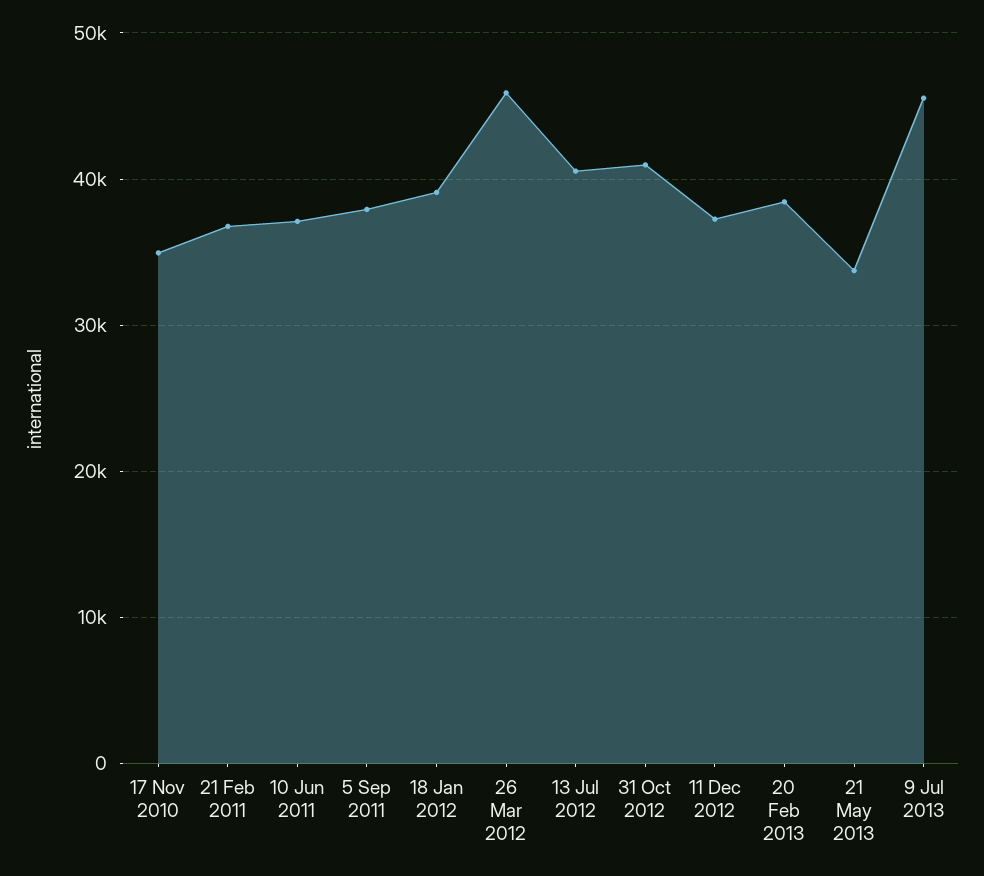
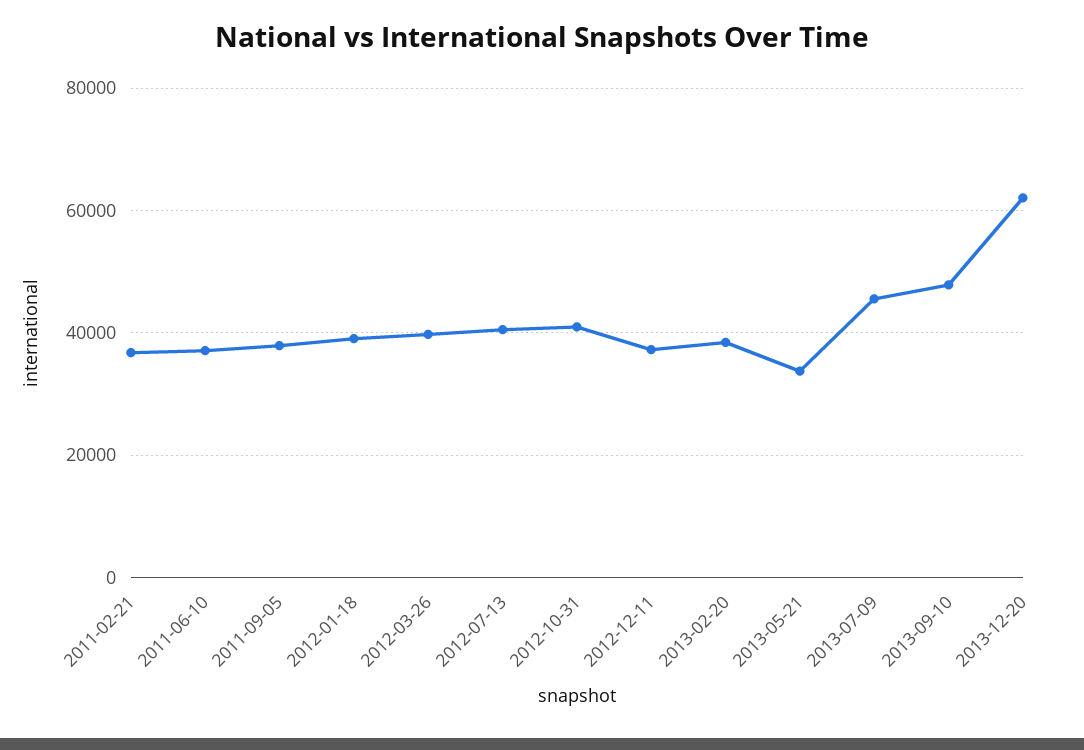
17 Nov 2010: 35000 -> none
26 Mar 2012: 46000 -> 40000
2013-09-10: none -> 48000
2013-12-20: none -> 62000

